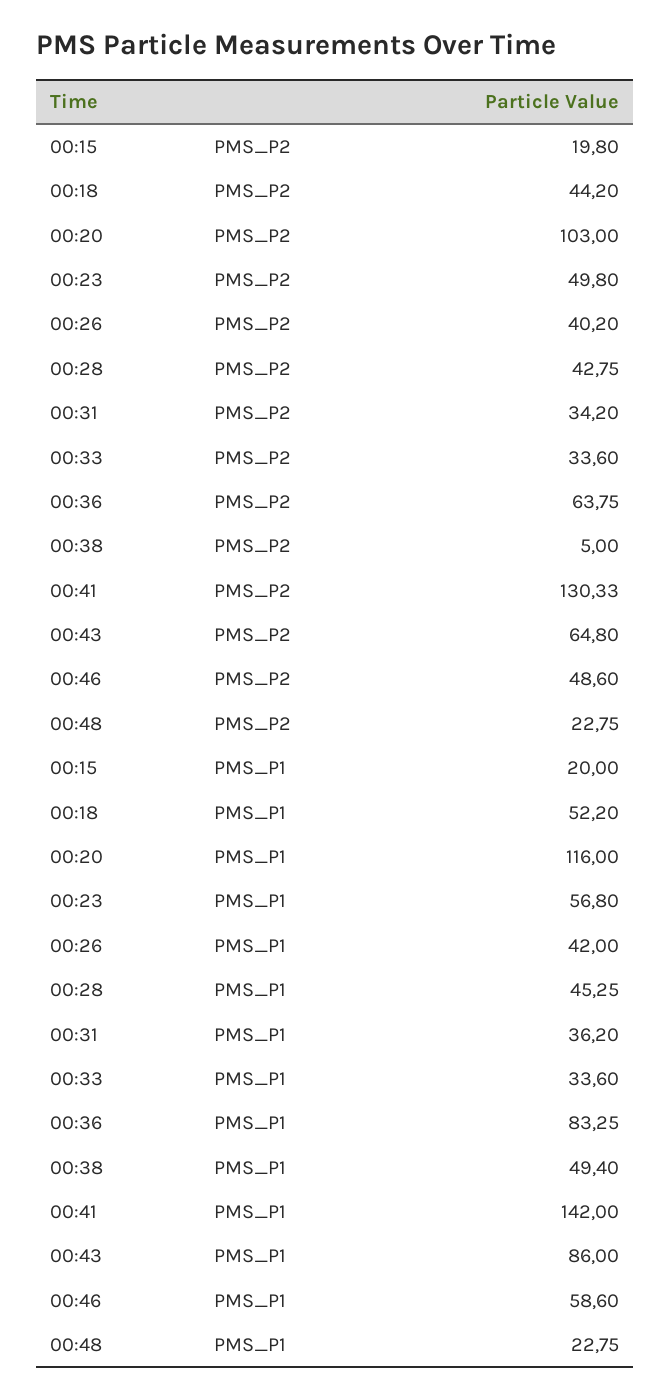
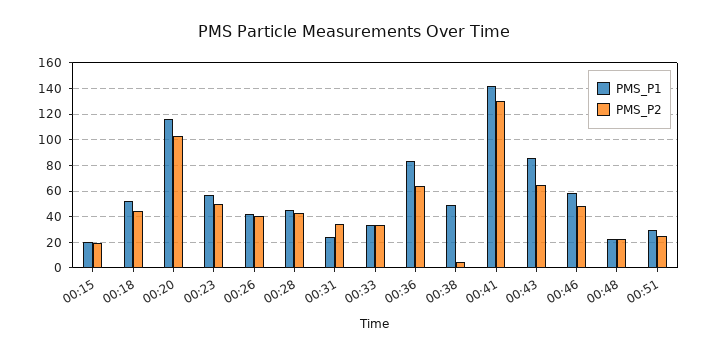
PMS_P1, 00:31: 36.2 -> 25
PMS_P1, 00:51: none -> 30
PMS_P2, 00:51: none -> 25

